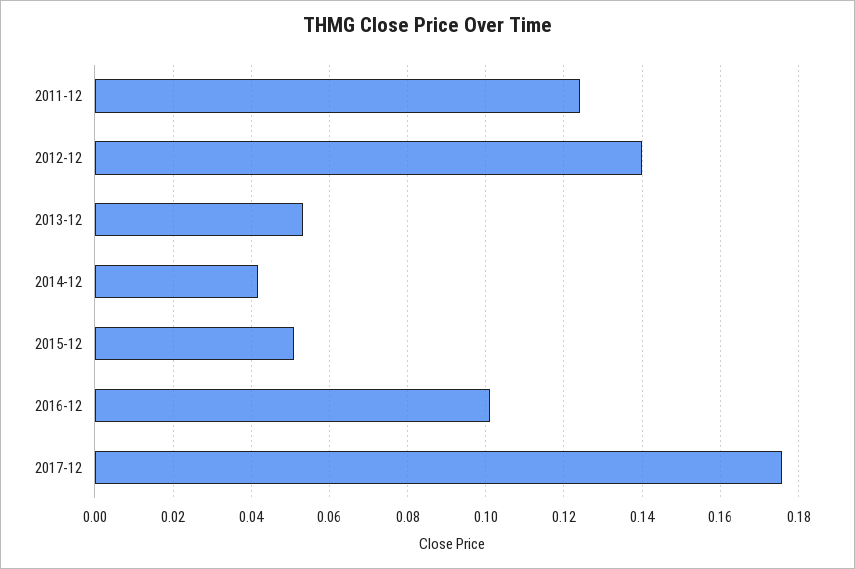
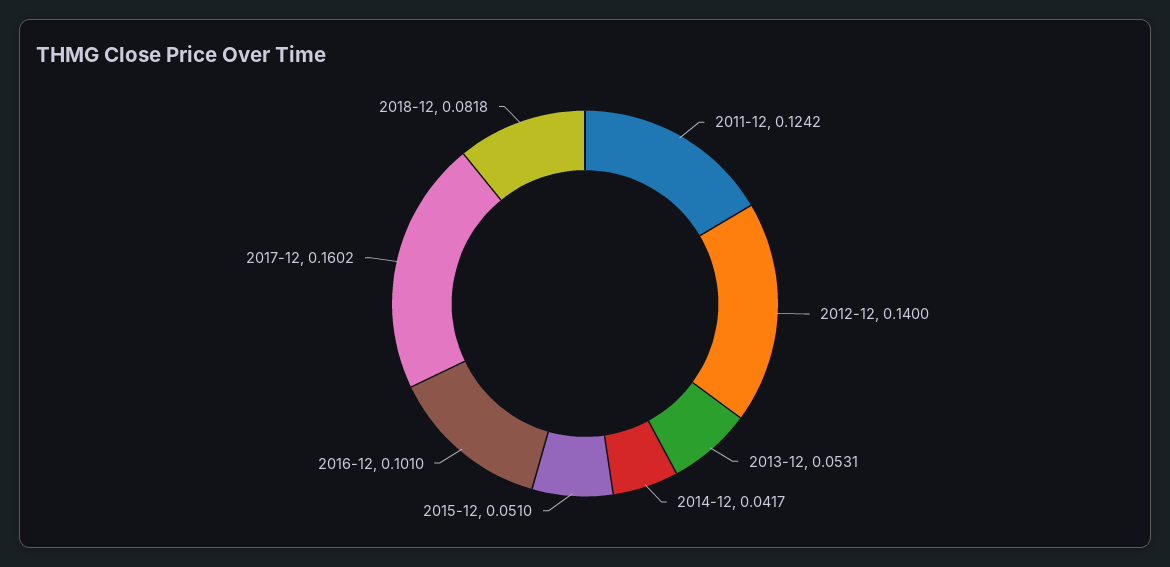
2017-12: 0.176 -> 0.1602
2018-12: none -> 0.0818

